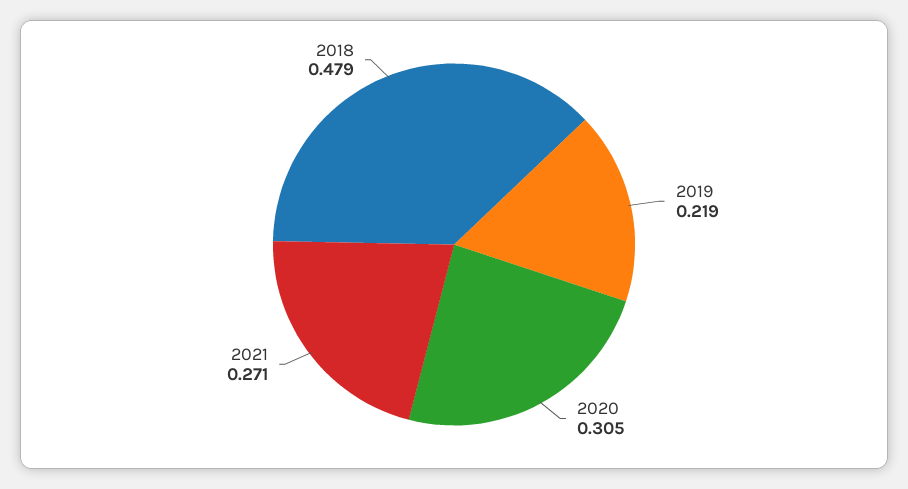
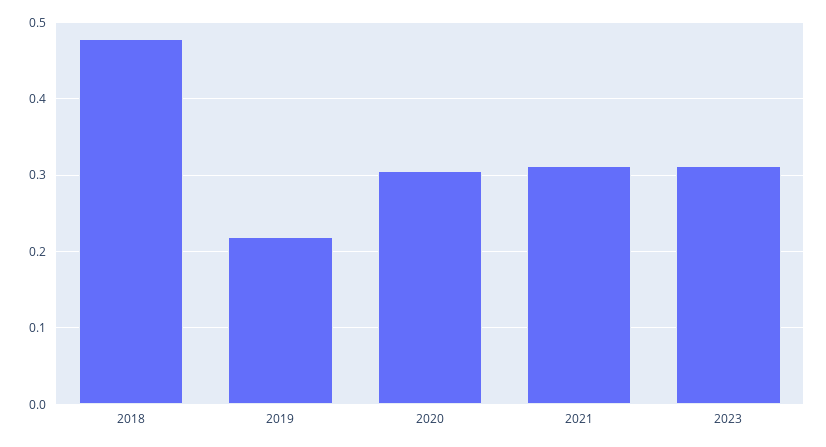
2021: 0.271 -> 0.31
2023: none -> 0.31

